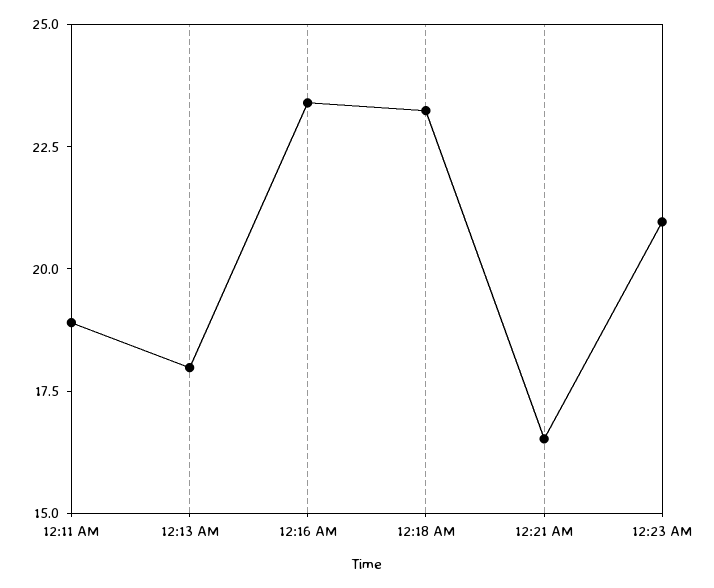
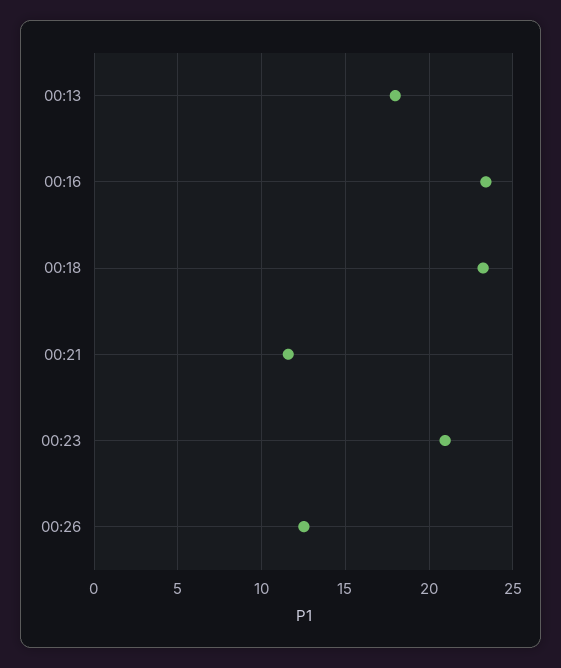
12:11 AM: 19 -> none
12:21 AM: 16.5 -> 11.5
00:26: none -> 12.5

